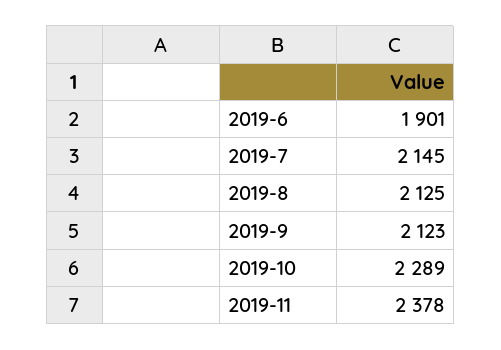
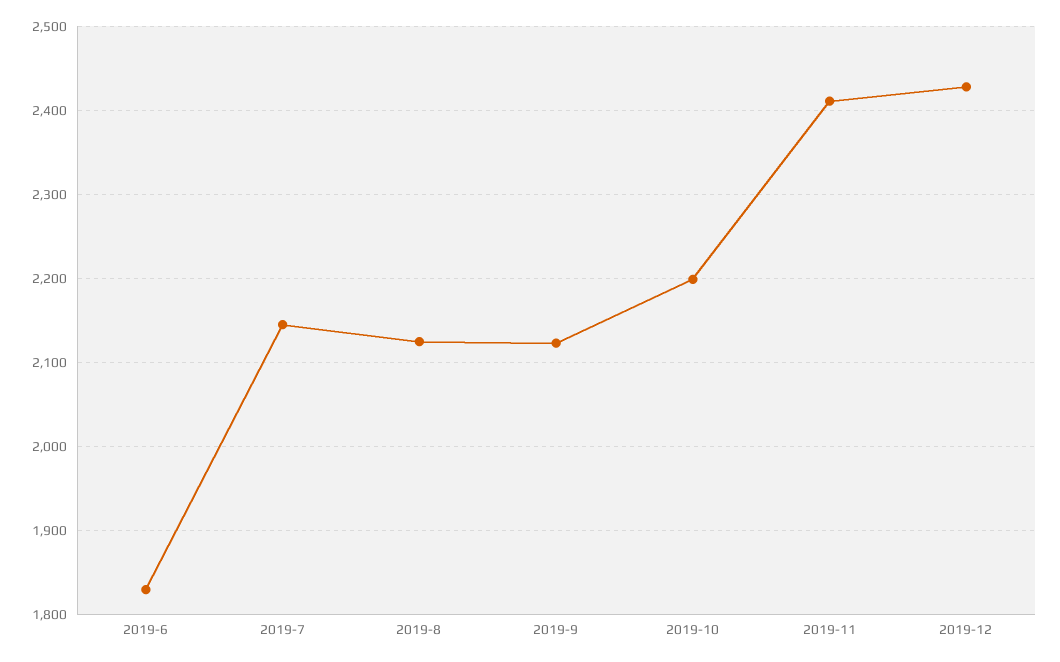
2019-6: 1901 -> 1830
2019-10: 2289 -> 2200
2019-11: 2378 -> 2410
2019-12: none -> 2430

